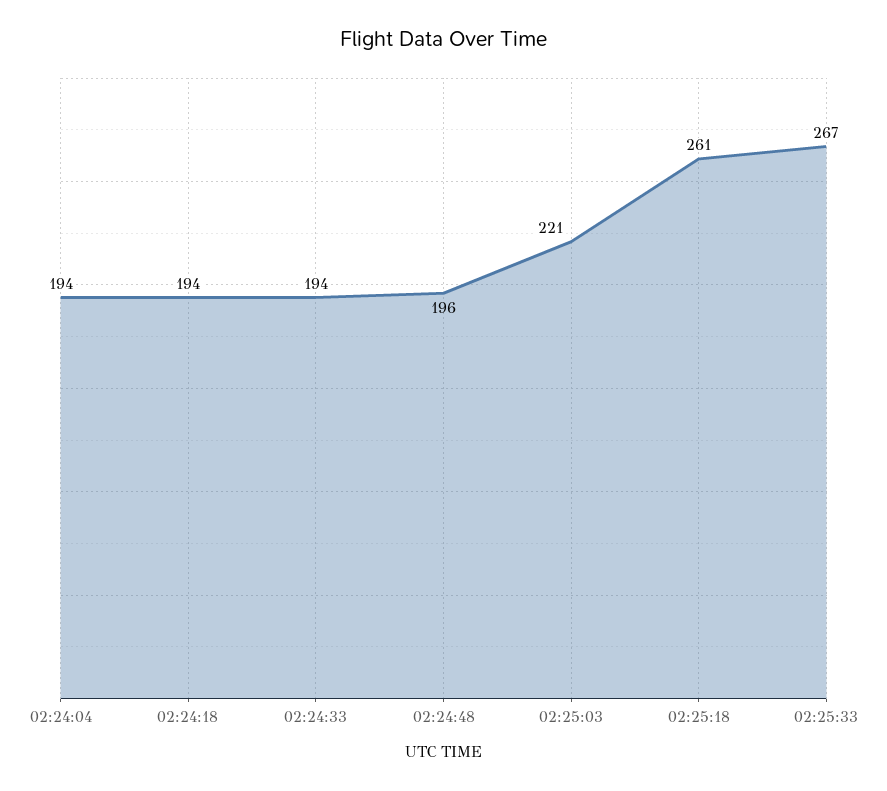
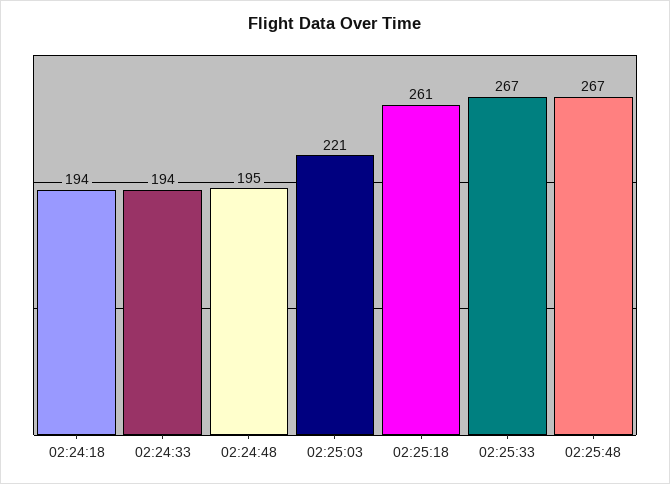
02:24:04: 194 -> none
02:24:48: 196 -> 195
02:25:48: none -> 267

